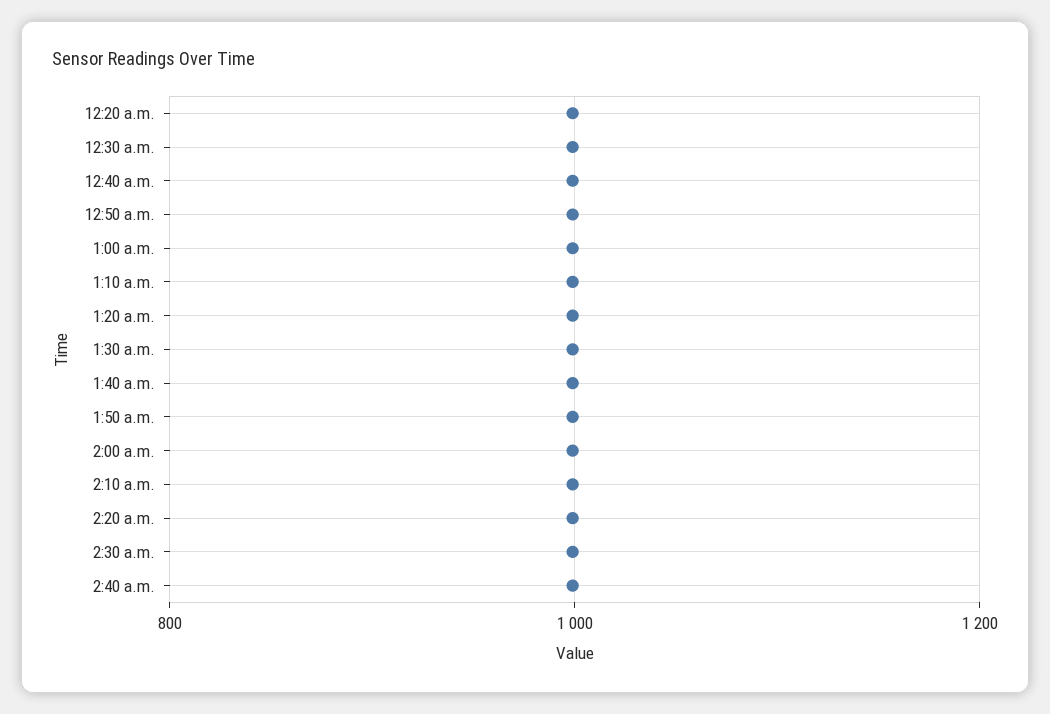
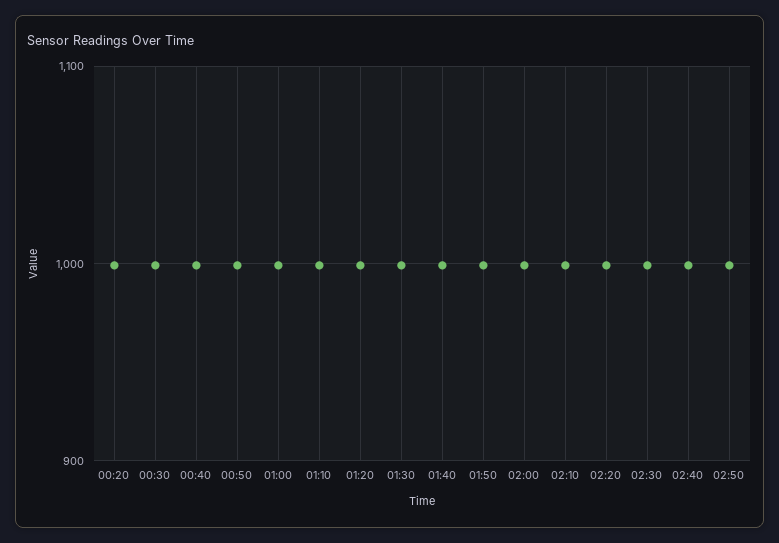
02:50: none -> 1000

